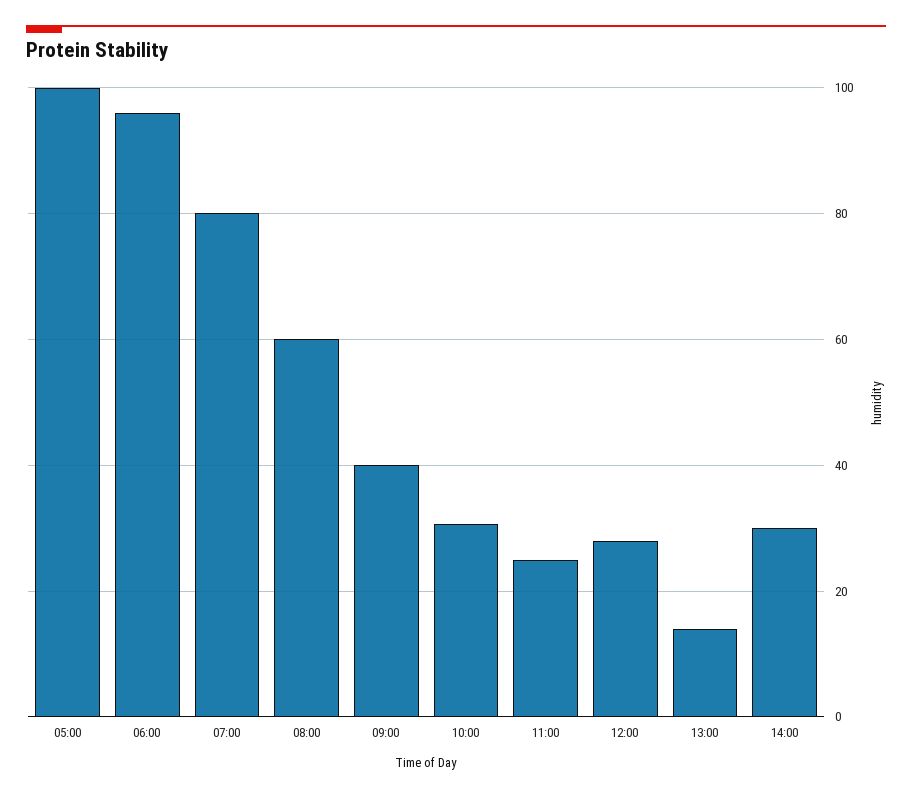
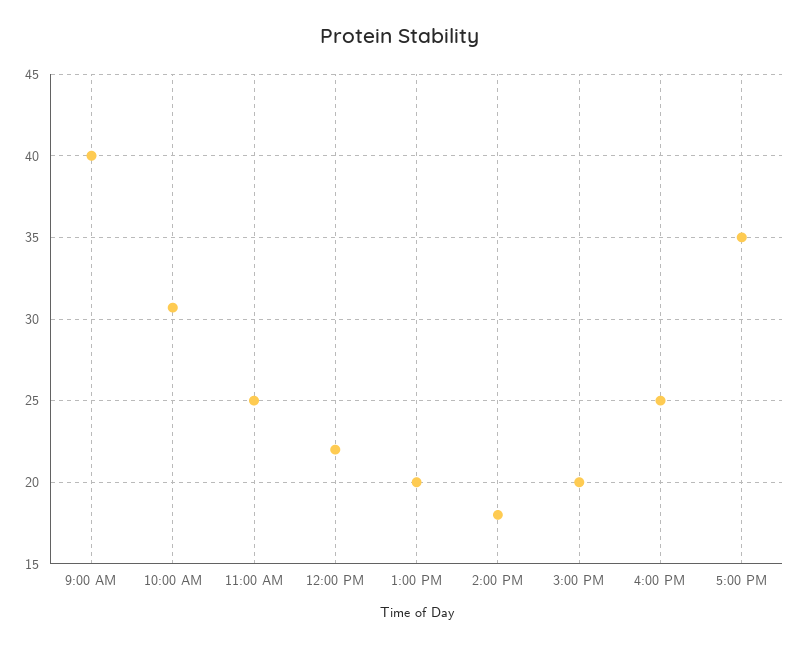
05:00: 100 -> none
06:00: 96 -> none
07:00: 80 -> none
08:00: 60 -> none
12:00: 28 -> 22
13:00: 14 -> 20
14:00: 30 -> 18
3:00 PM: none -> 20
4:00 PM: none -> 25
5:00 PM: none -> 35

